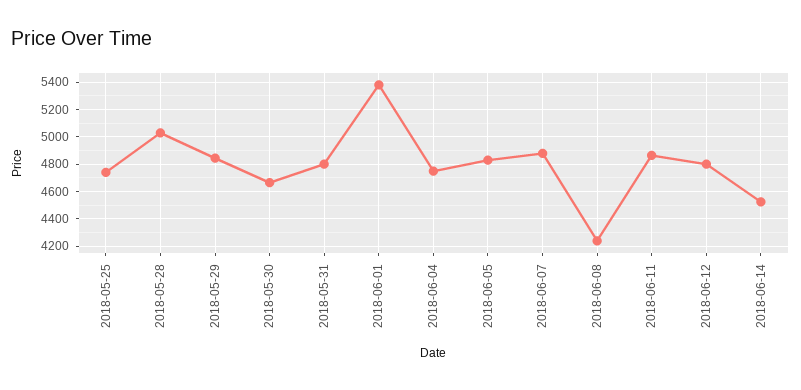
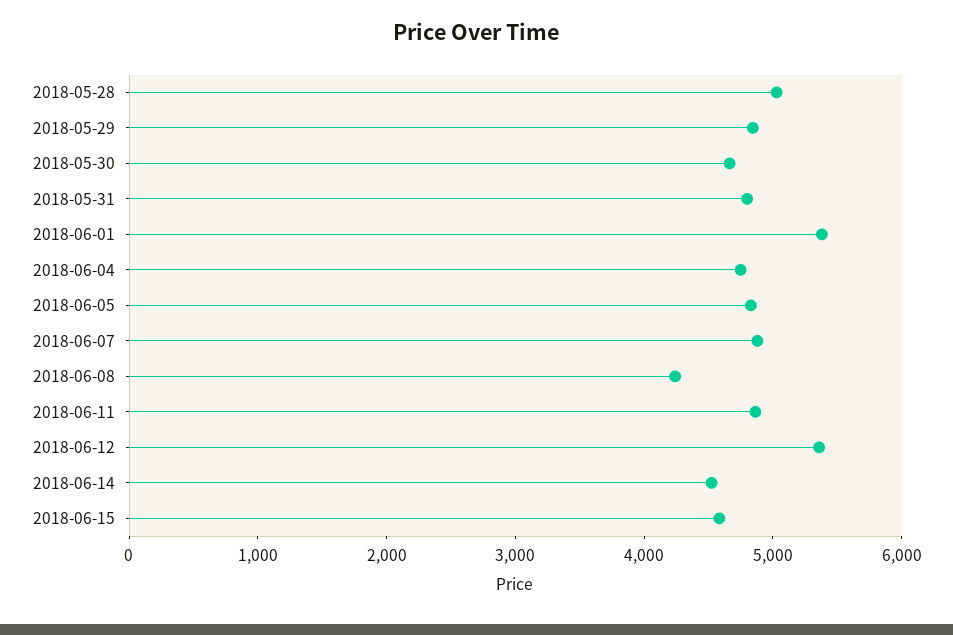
2018-05-25: 4750 -> none
2018-06-12: 4800 -> 5400
2018-06-15: none -> 4600

